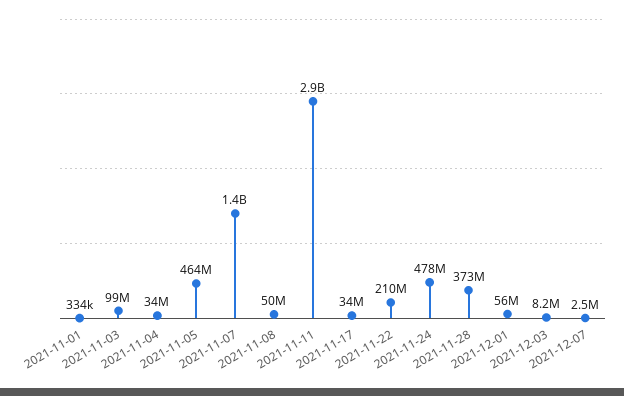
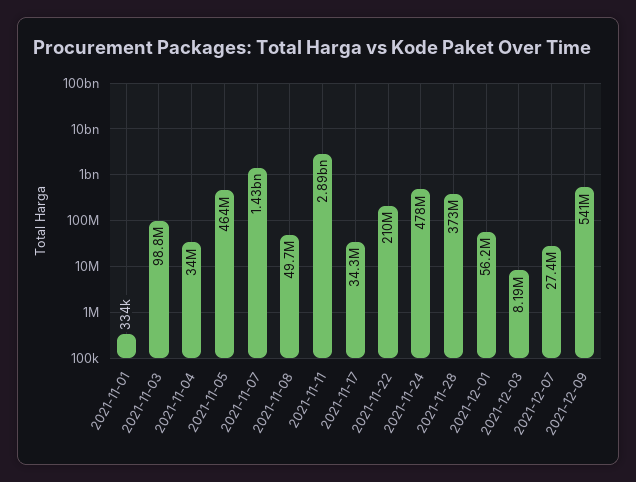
2021-12-07: 2500000 -> 27400000
2021-12-09: none -> 541000000

